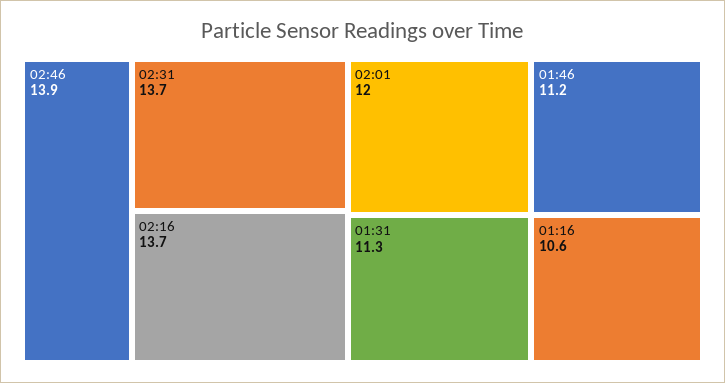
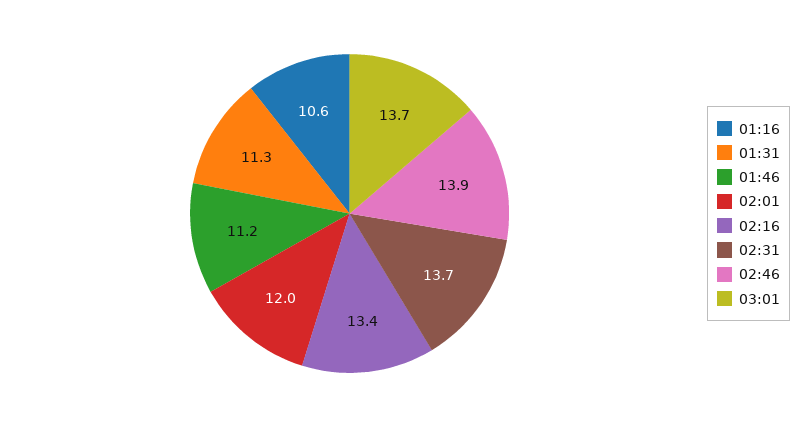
02:16: 13.7 -> 13.4
03:01: none -> 13.7

